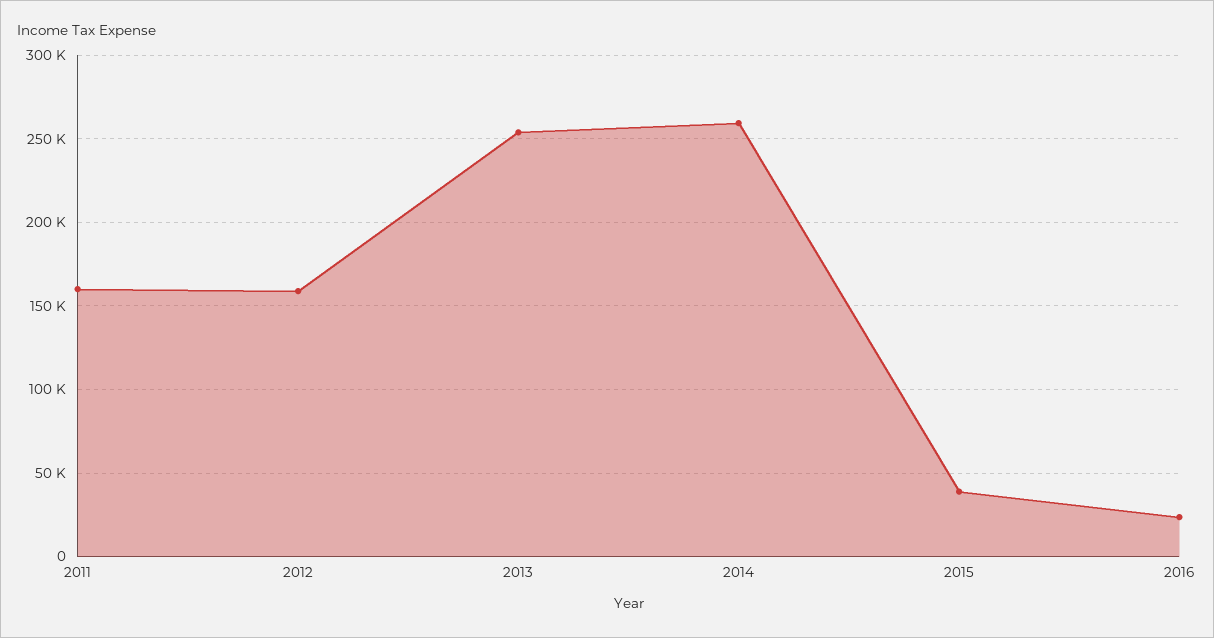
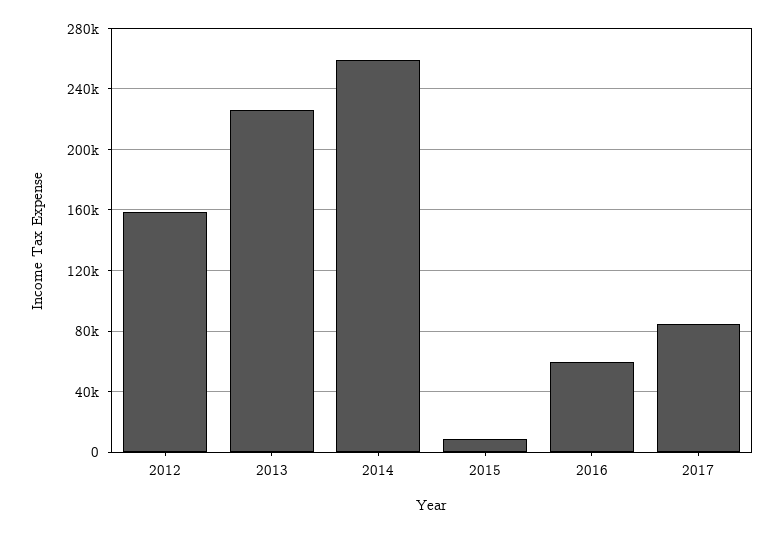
2011: 160000 -> none
2013: 255000 -> 225000
2015: 40000 -> 10000
2016: 25000 -> 60000
2017: none -> 85000

